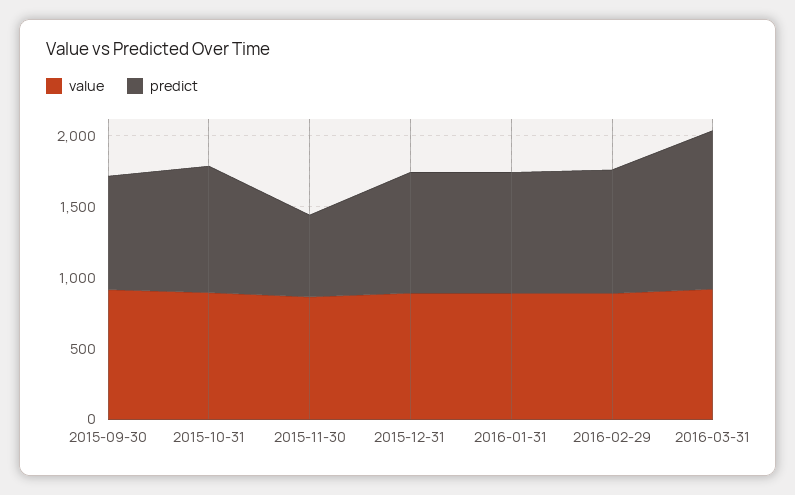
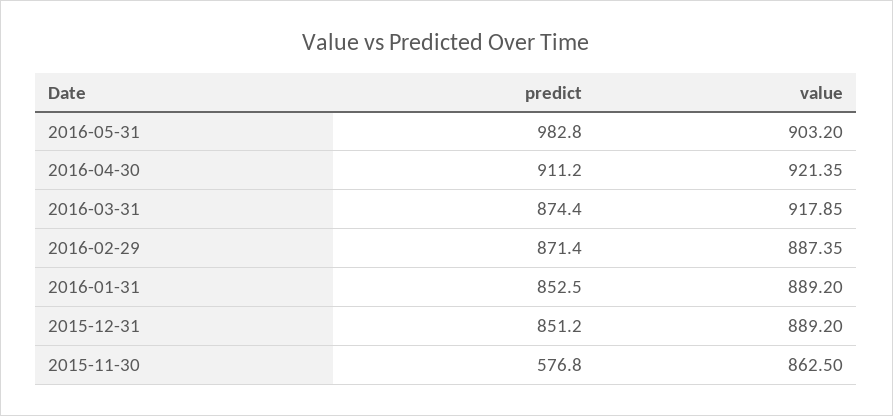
value, 2015-09-30: 900 -> none
predict, 2015-09-30: 800 -> none
value, 2015-10-31: 900 -> none
predict, 2015-10-31: 900 -> none
predict, 2016-03-31: 1100 -> 874.4
predict, 2016-05-31: none -> 982.8
value, 2016-05-31: none -> 903.2
predict, 2016-04-30: none -> 911.2
value, 2016-04-30: none -> 921.35

